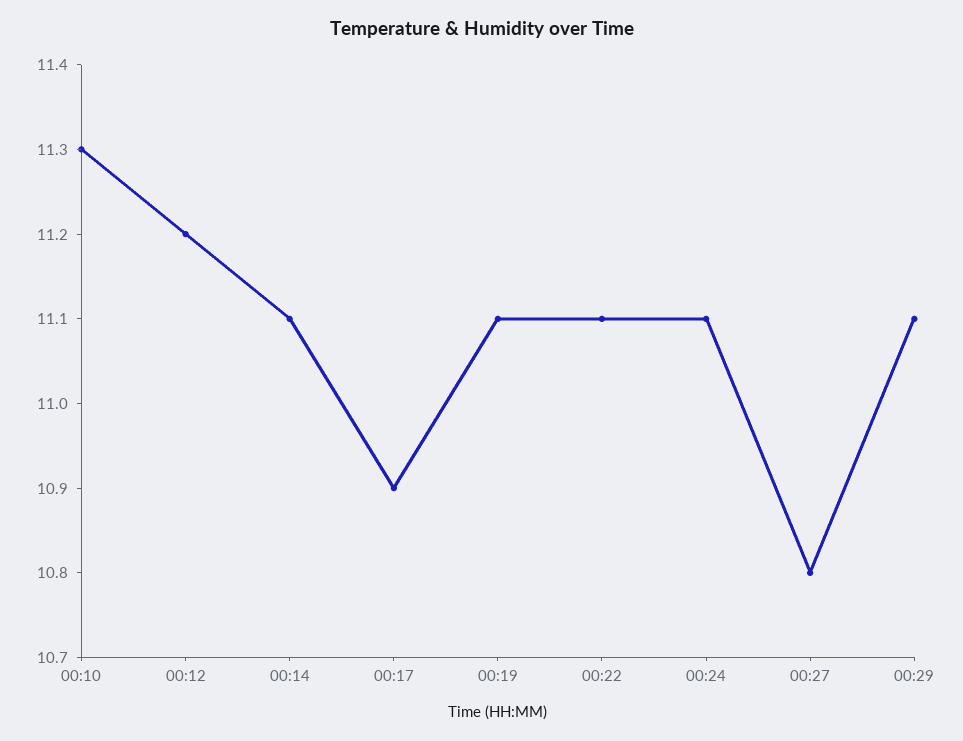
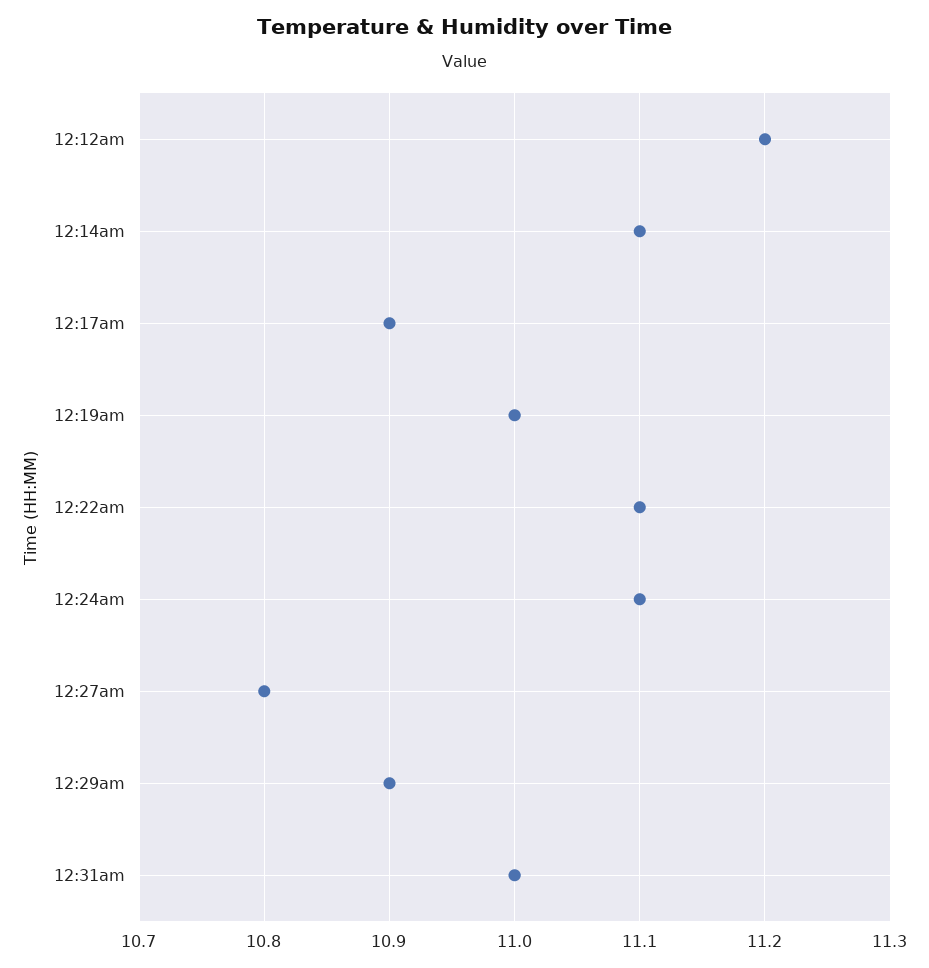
00:10: 11.3 -> none
00:19: 11.1 -> 11
00:29: 11.1 -> 10.9
12:31am: none -> 11

